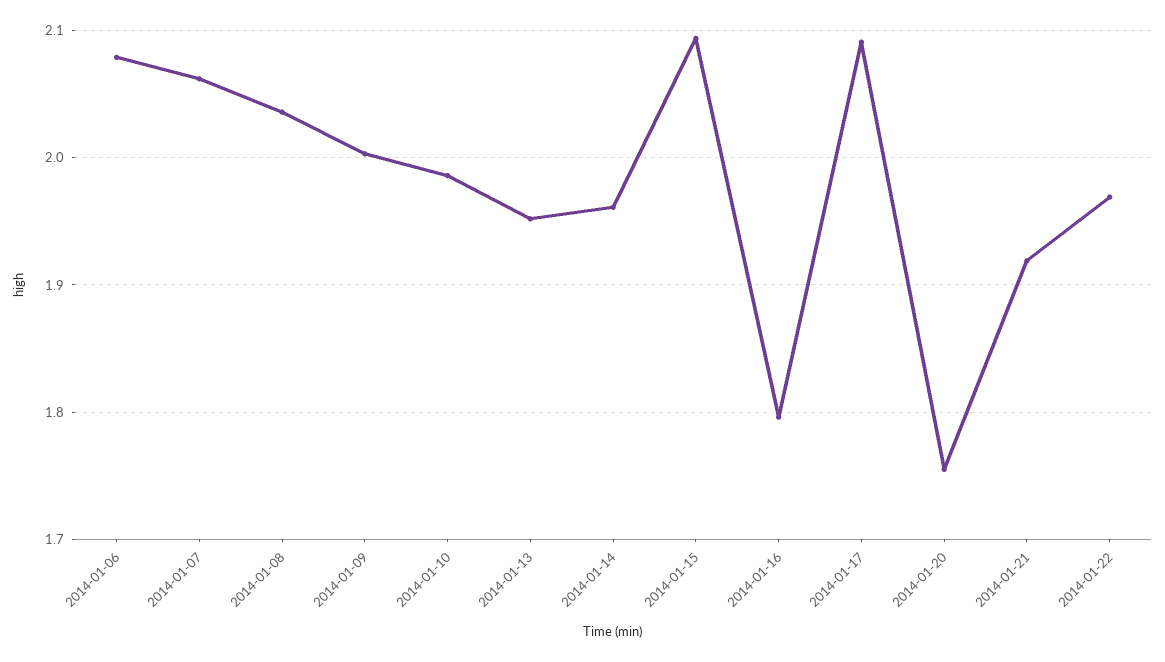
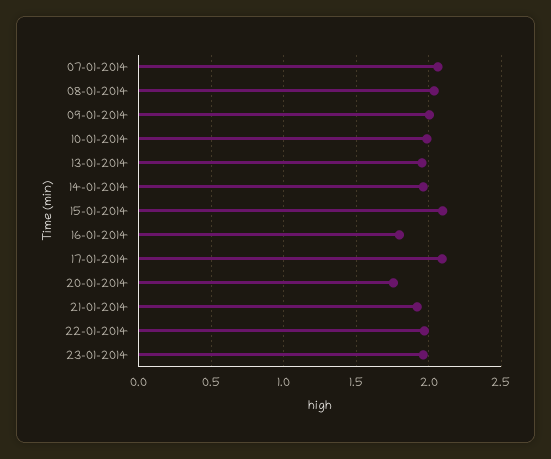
2014-01-06: 2.08 -> none
23-01-2014: none -> 1.95

